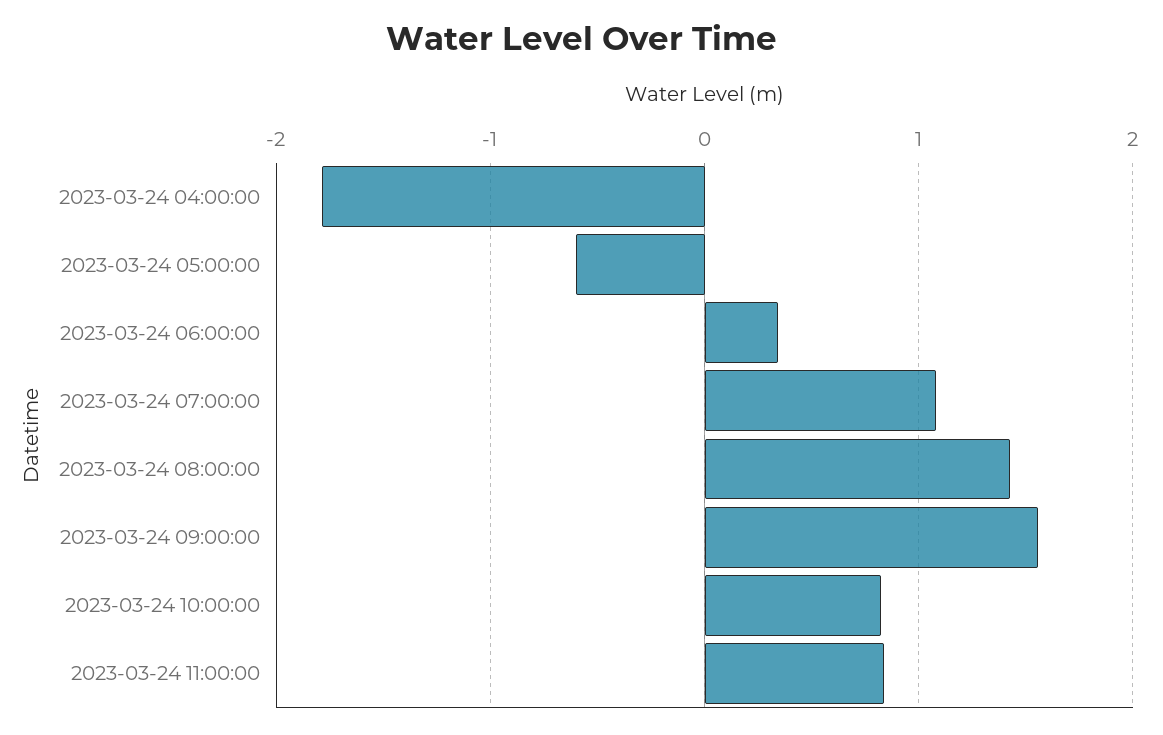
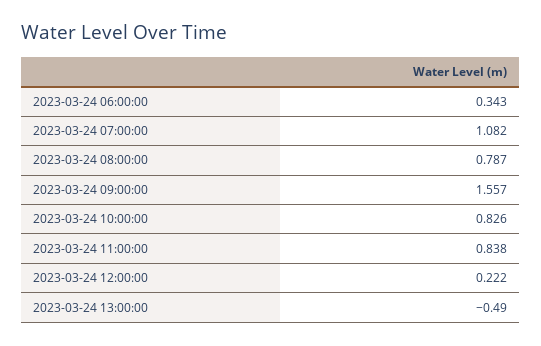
2023-03-24 04:00:00: -1.8 -> none
2023-03-24 05:00:00: -0.6 -> none
2023-03-24 08:00:00: 1.4 -> 0.787
2023-03-24 12:00:00: none -> 0.222
2023-03-24 13:00:00: none -> -0.49

